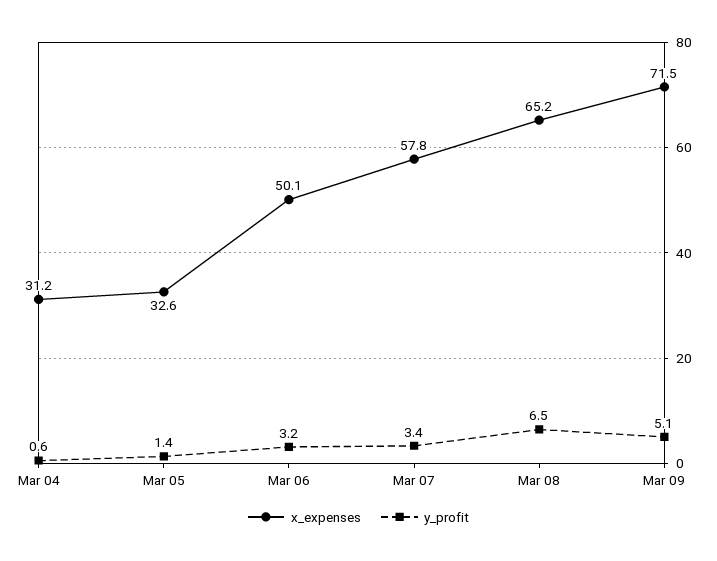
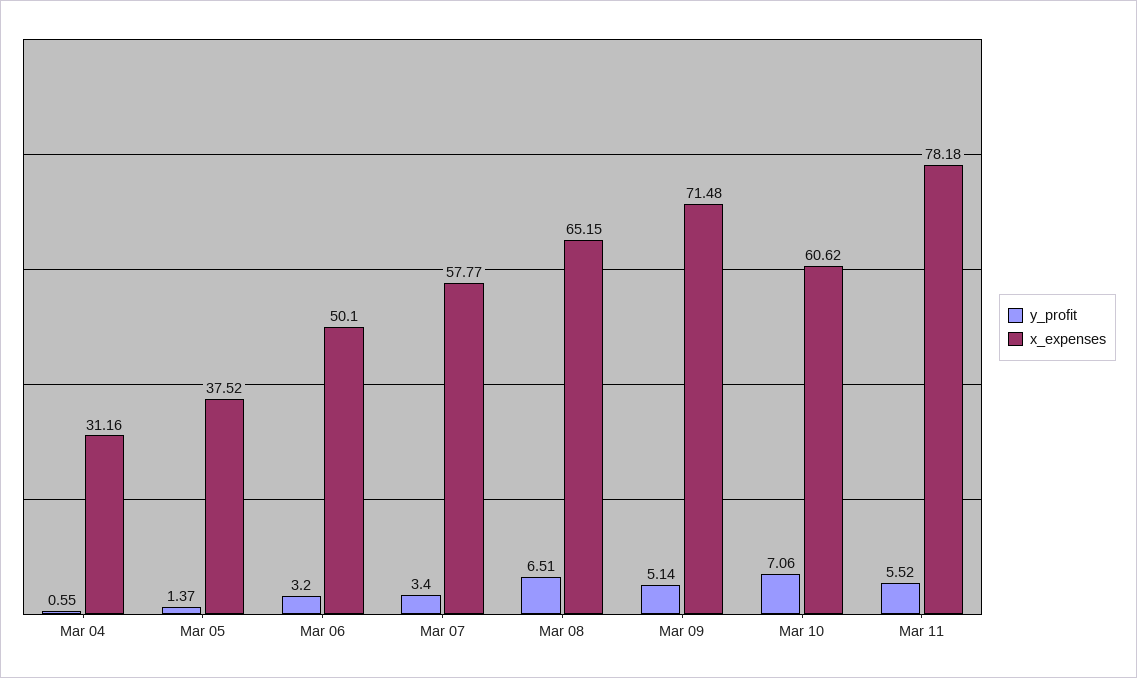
x_expenses, Mar 05: 32.6 -> 37.52
y_profit, Mar 10: none -> 7.06
x_expenses, Mar 10: none -> 60.62
y_profit, Mar 11: none -> 5.52
x_expenses, Mar 11: none -> 78.18

